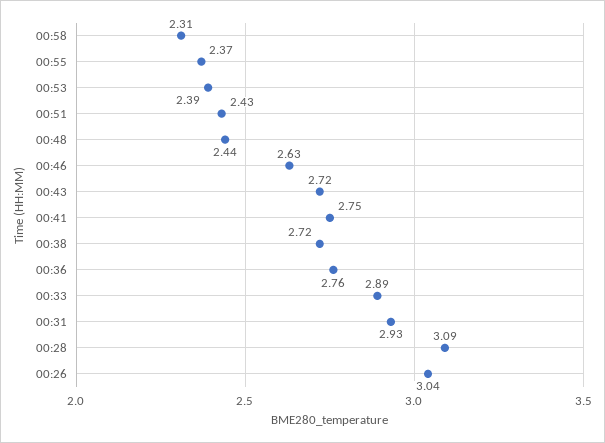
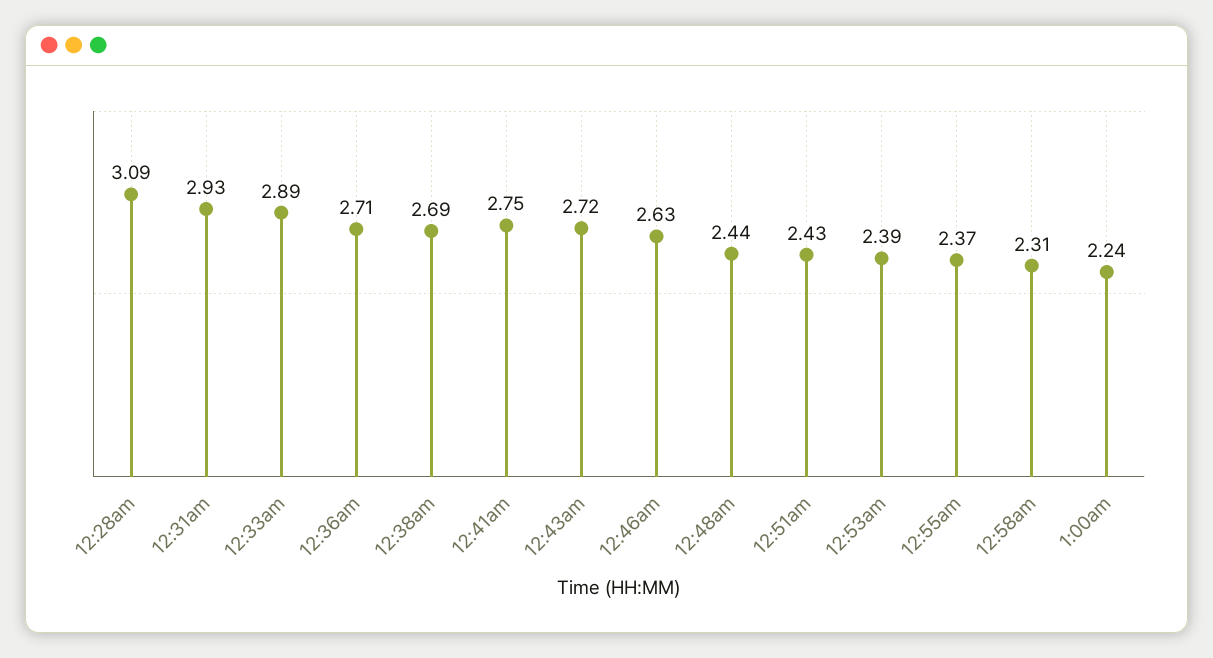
00:38: 2.72 -> 2.69
00:36: 2.76 -> 2.71
00:26: 3.04 -> none
1:00am: none -> 2.24

